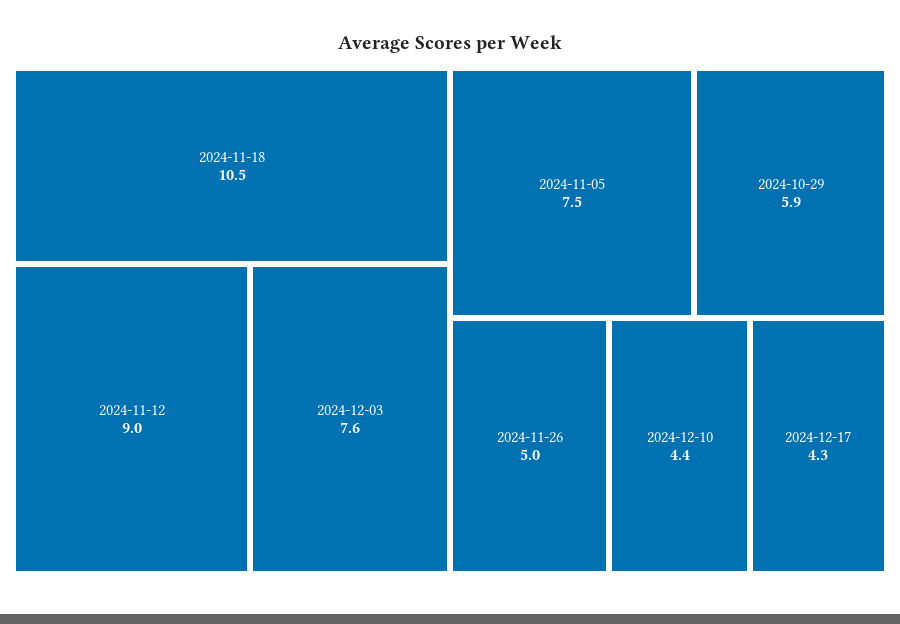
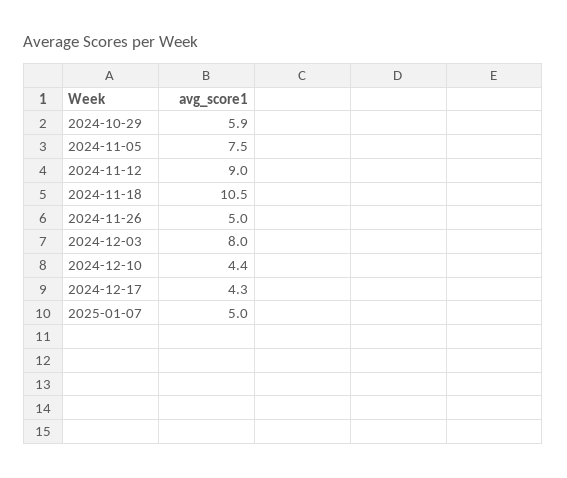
2024-12-03: 7.6 -> 8
2025-01-07: none -> 5

